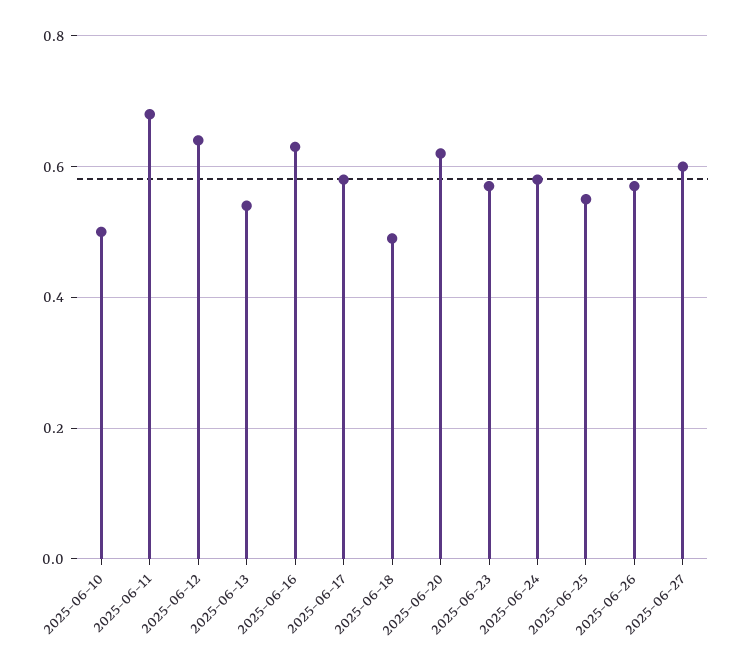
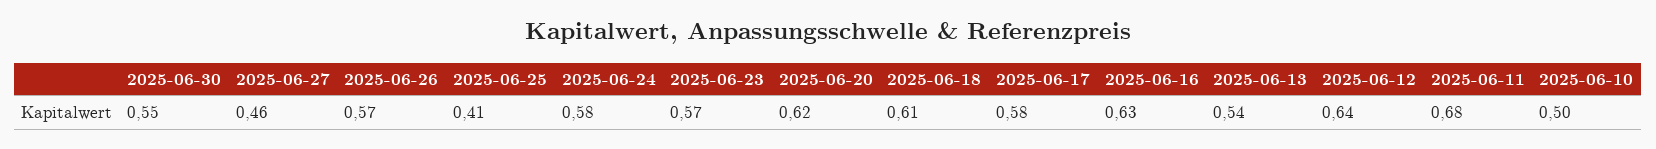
2025-06-18: 0.5 -> 0.61
2025-06-25: 0.55 -> 0.41
2025-06-27: 0.6 -> 0.46
2025-06-30: none -> 0.55

